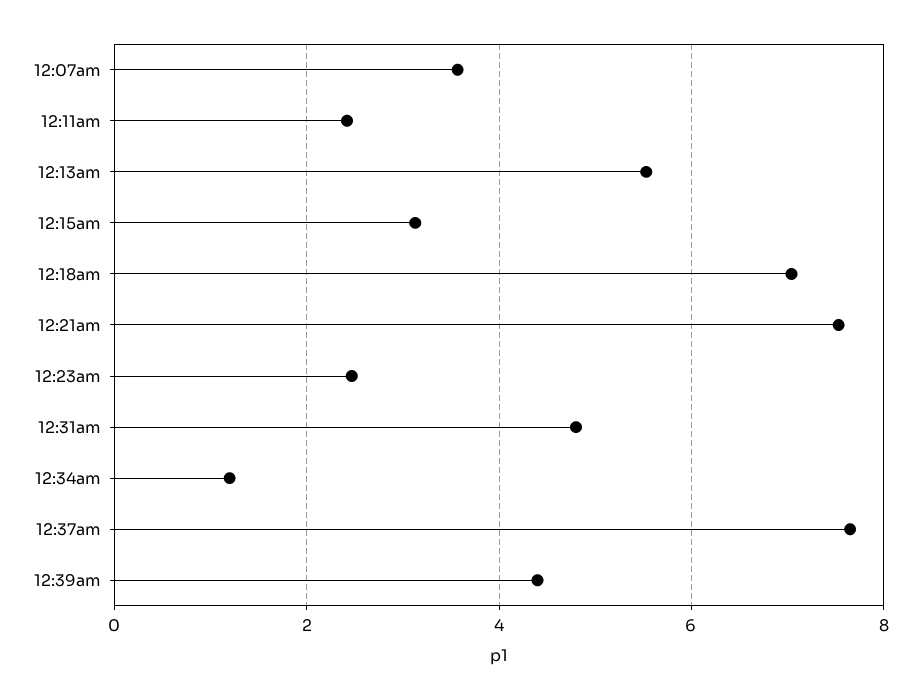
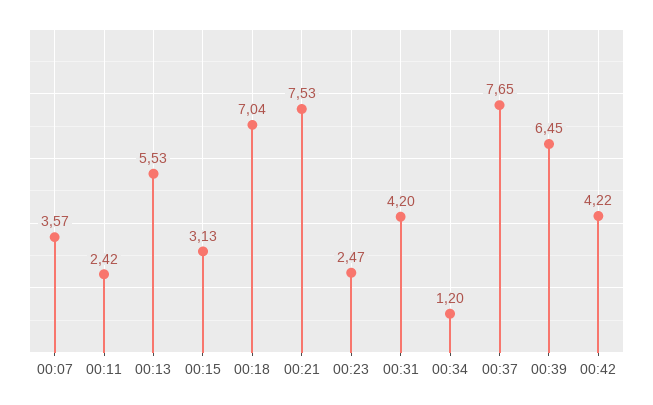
12:31am: 4.8 -> 4.2
12:39am: 4.4 -> 6.45
00:42: none -> 4.22

